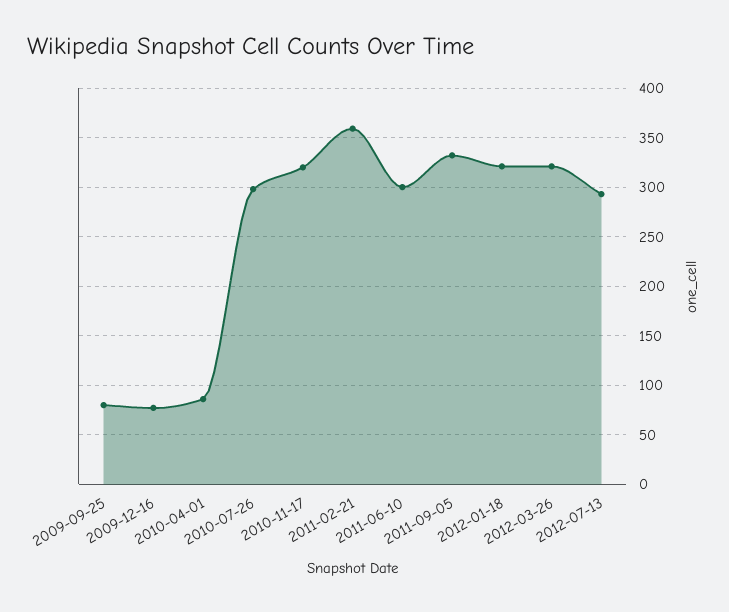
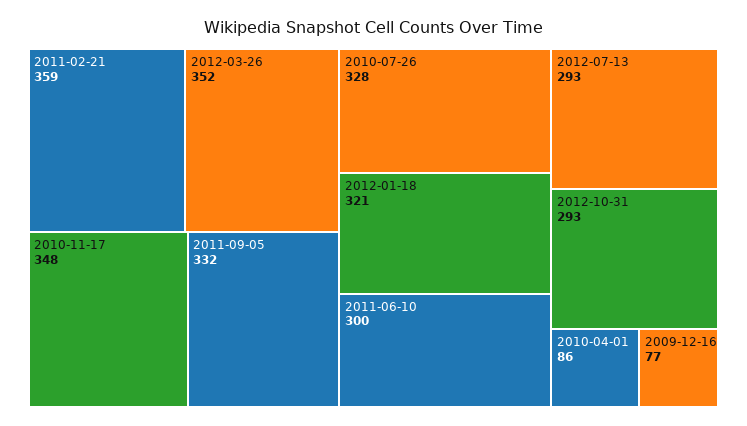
2009-09-25: 80 -> none
2010-07-26: 300 -> 328
2010-11-17: 320 -> 348
2012-03-26: 320 -> 352
2012-10-31: none -> 293

